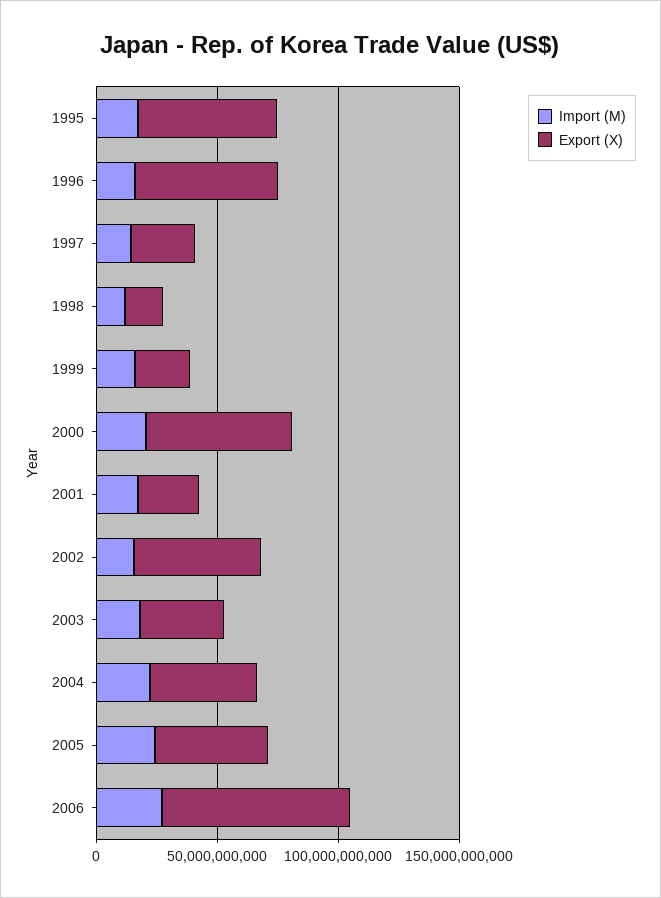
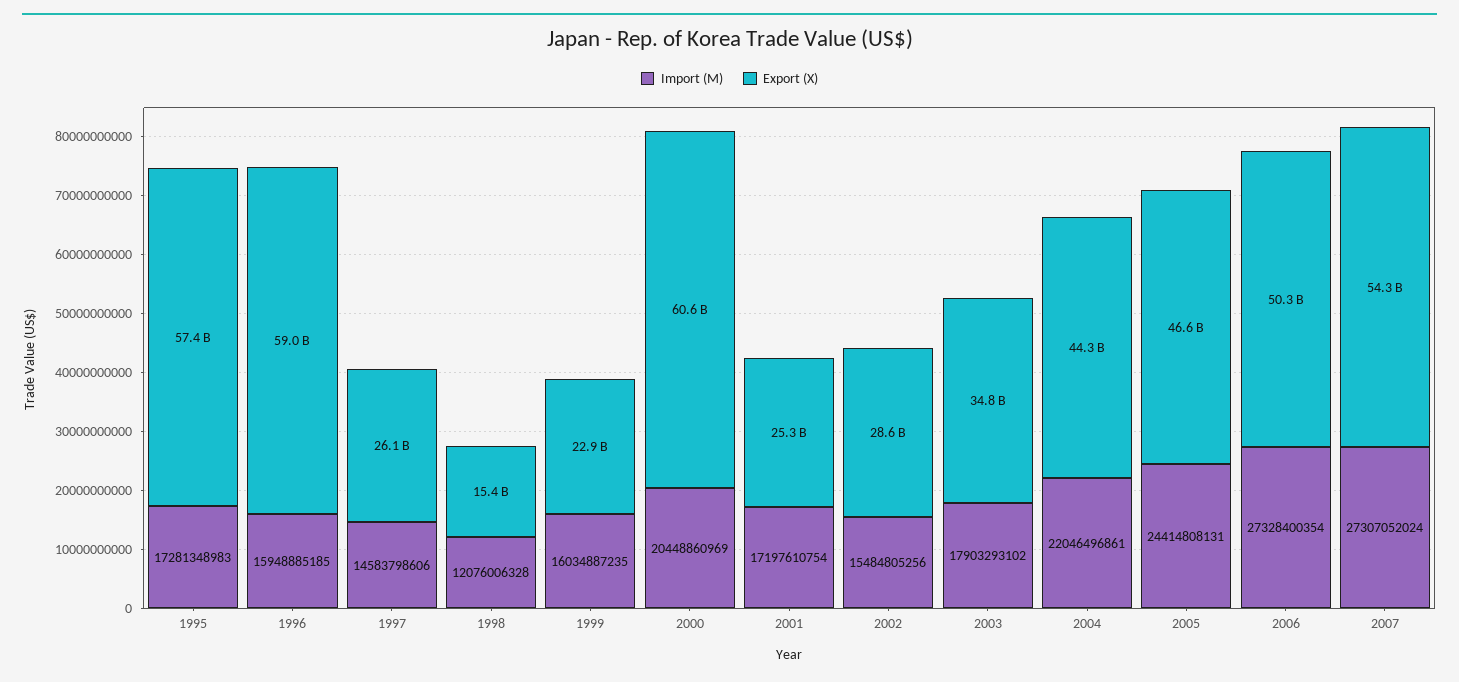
Export (X), 2002: 50000000000 -> 28600000000
Export (X), 2006: 80000000000 -> 50300000000
Import (M), 2007: none -> 27307052024
Export (X), 2007: none -> 54300000000

